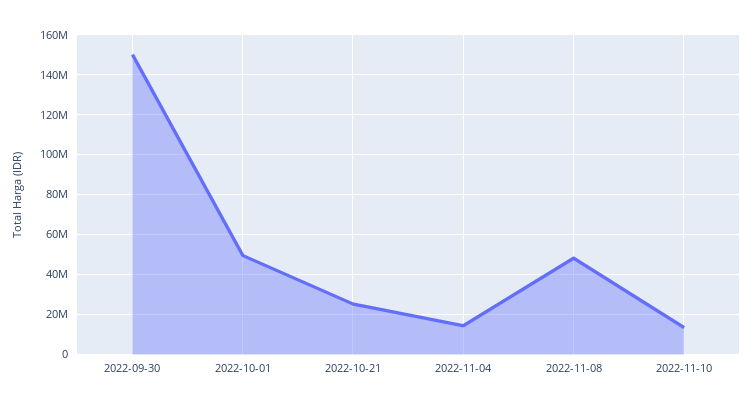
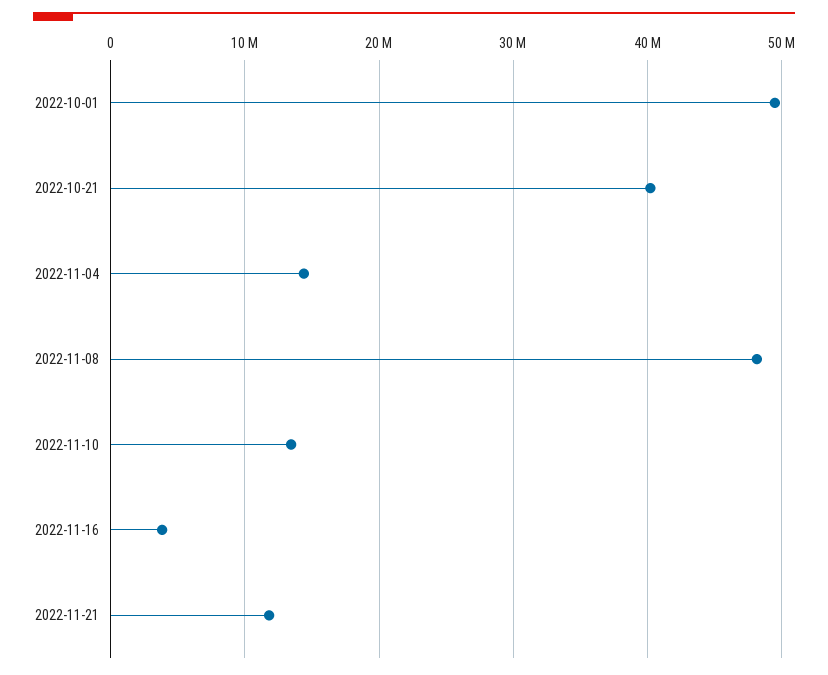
2022-09-30: 150000000 -> none
2022-10-21: 25000000 -> 40000000
2022-11-16: none -> 4000000
2022-11-21: none -> 12000000

